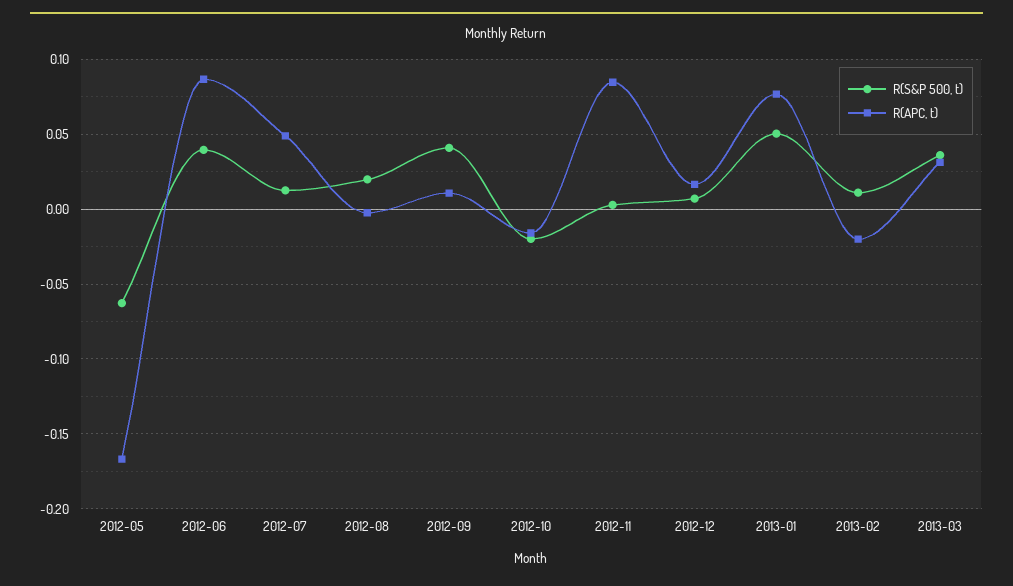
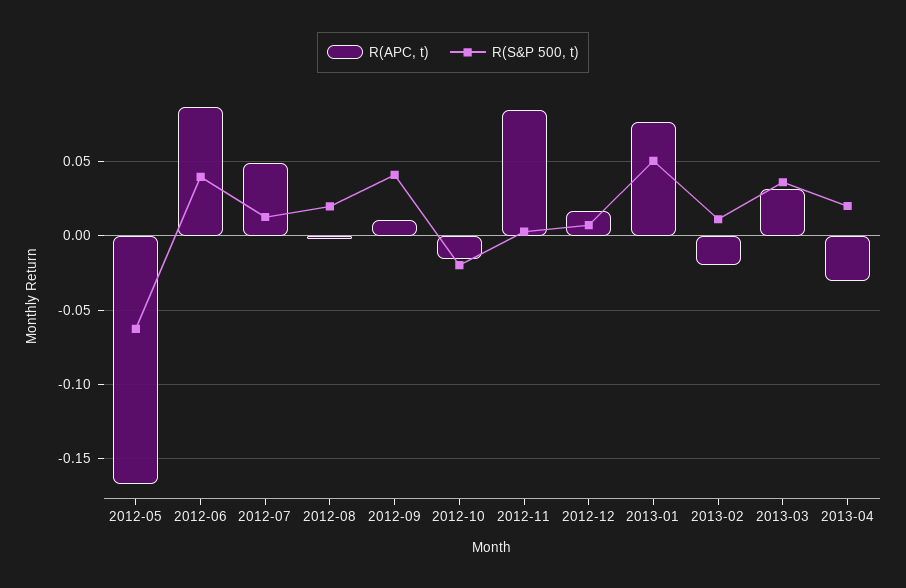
R(APC, t), 2013-04: none -> -0.03
R(S&P 500, t), 2013-04: none -> 0.02

